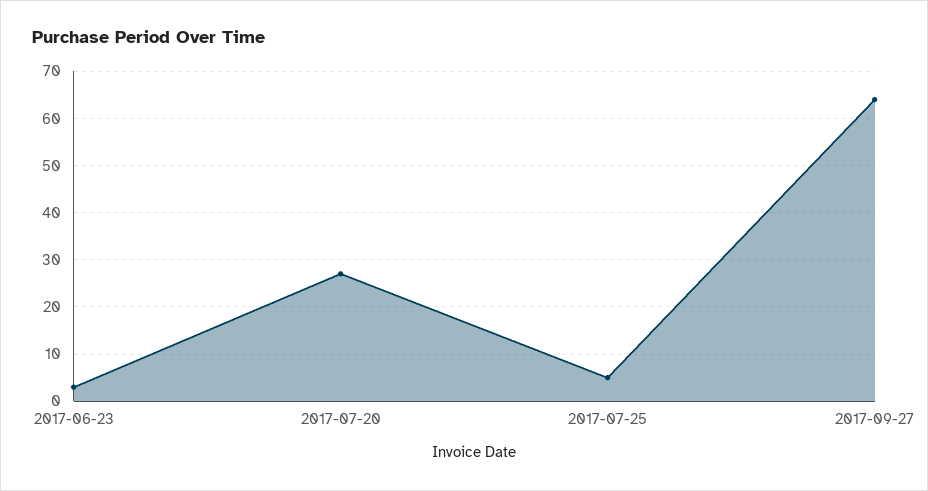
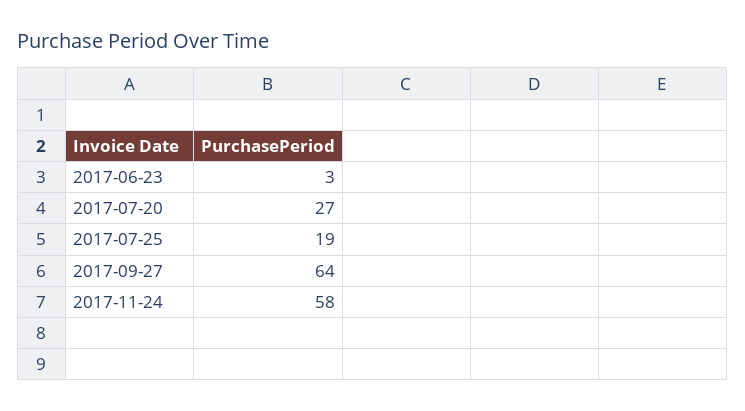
2017-07-25: 5 -> 19
2017-11-24: none -> 58

